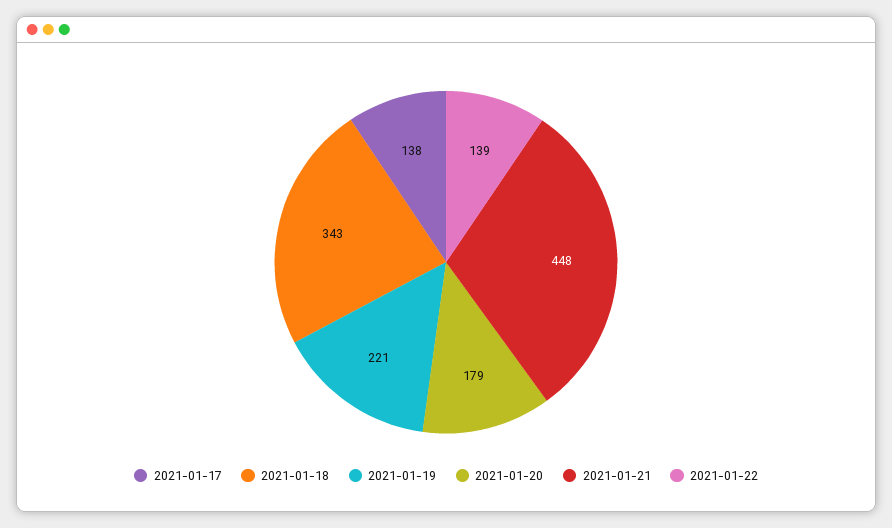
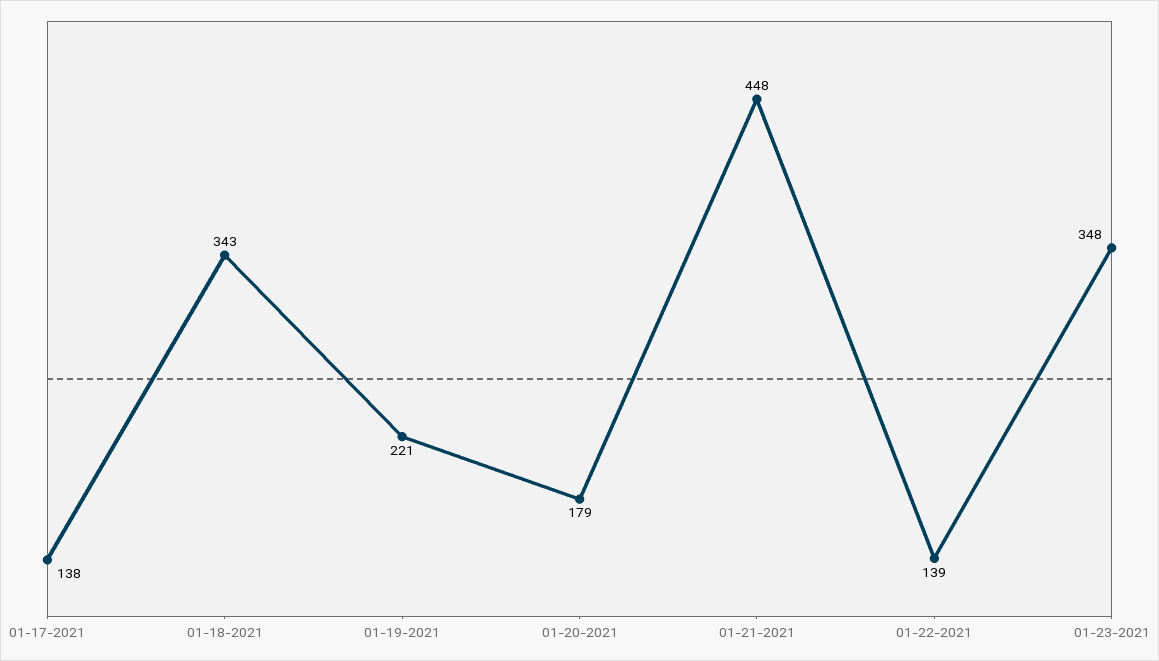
01-23-2021: none -> 348

